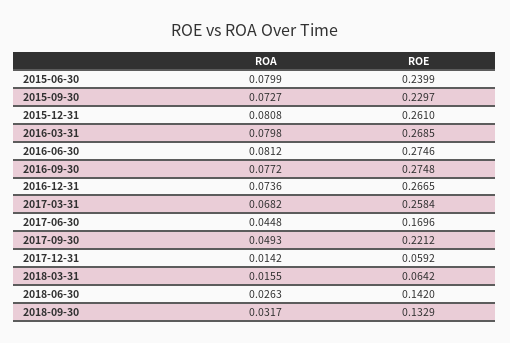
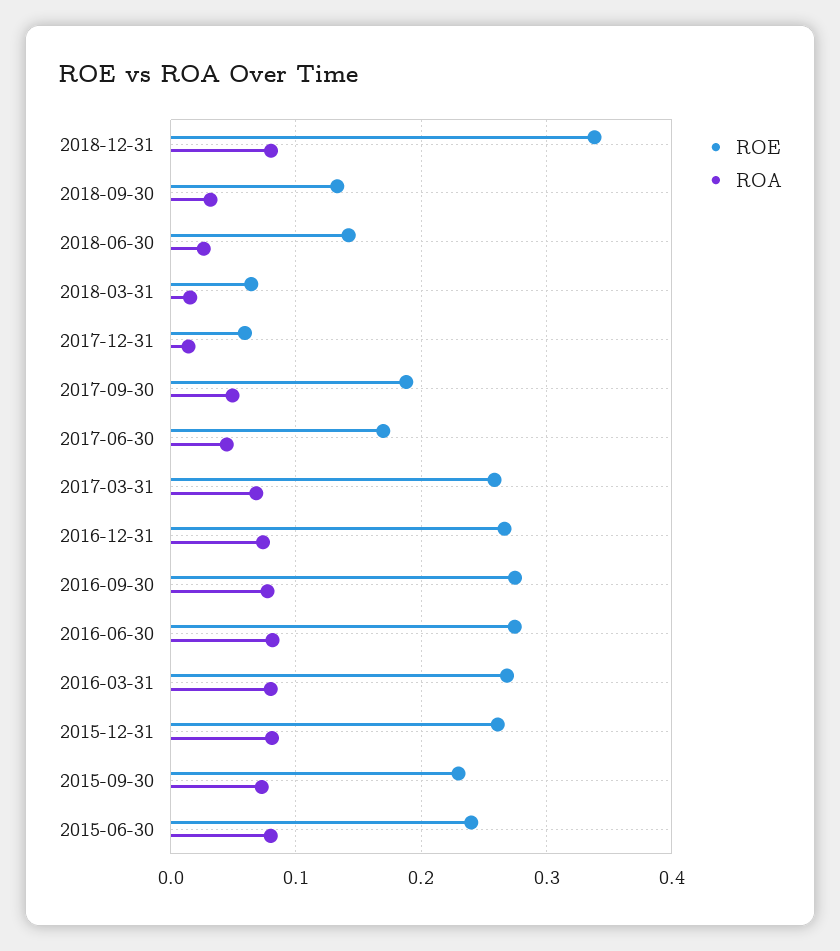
ROE, 2017-09-30: 0.2212 -> 0.19
ROE, 2018-12-31: none -> 0.34
ROA, 2018-12-31: none -> 0.08

